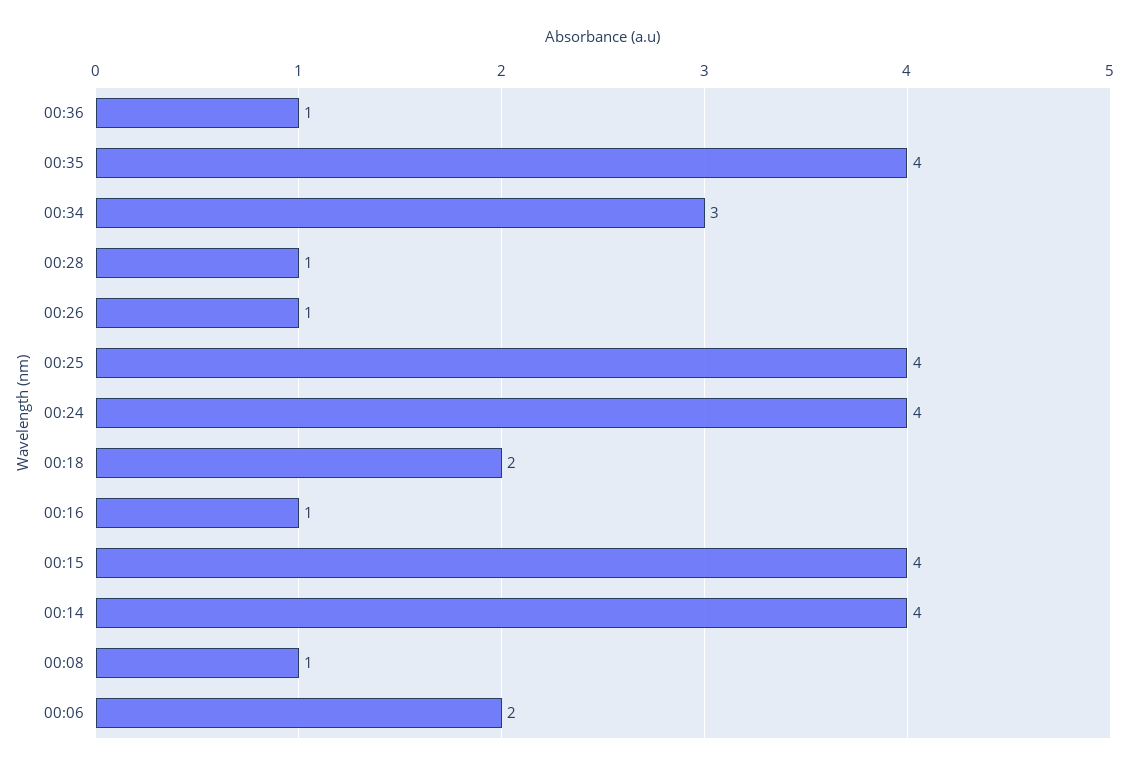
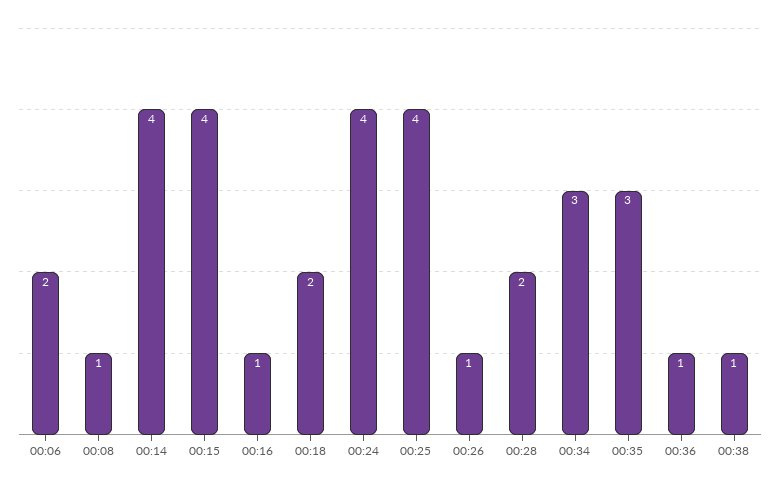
00:35: 4 -> 3
00:28: 1 -> 2
00:38: none -> 1

